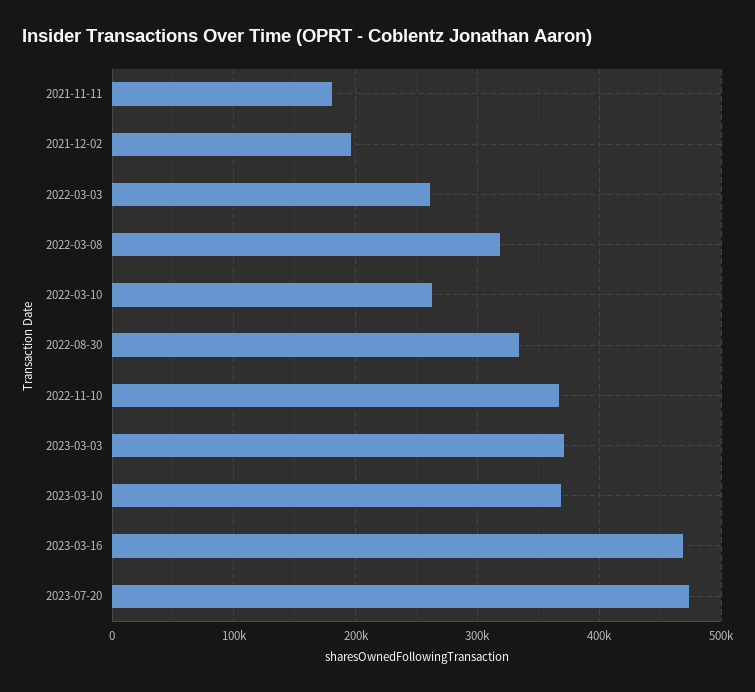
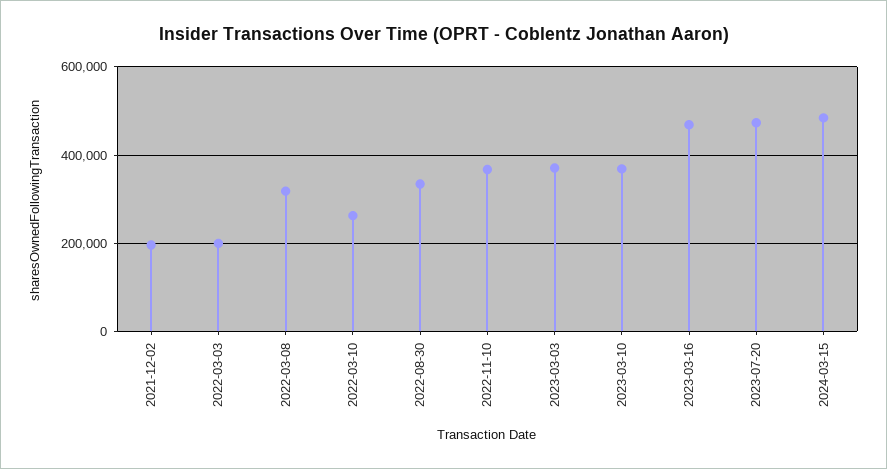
2021-11-11: 180000 -> none
2022-03-03: 260000 -> 200000
2024-03-15: none -> 480000

